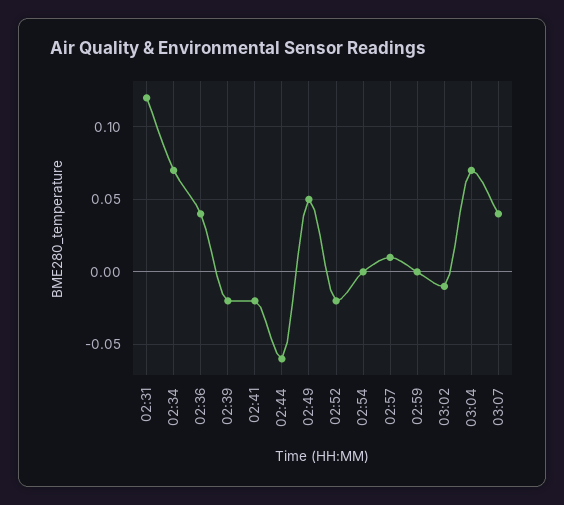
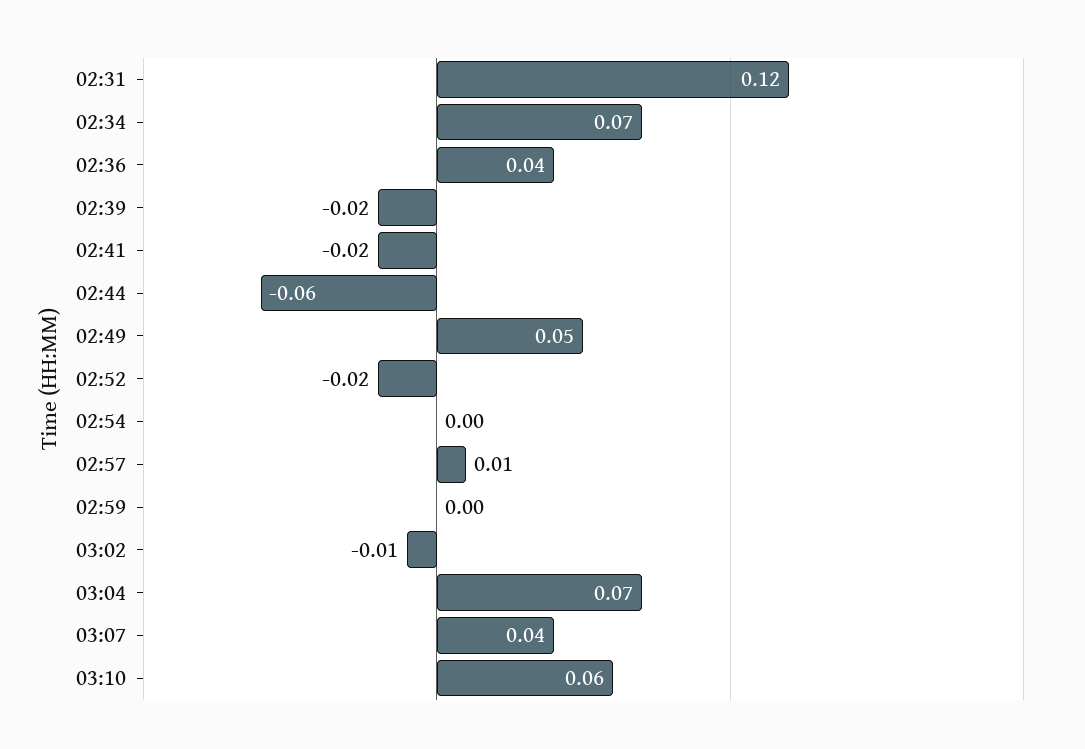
03:10: none -> 0.06

